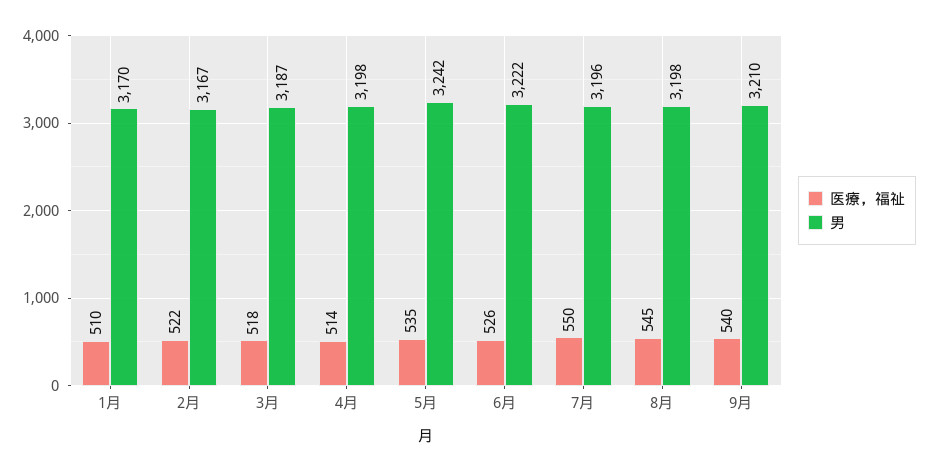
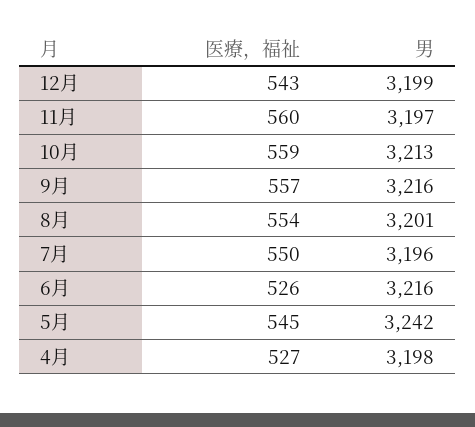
医療，福祉, 1月: 510 -> none
男, 1月: 3170 -> none
医療，福祉, 2月: 522 -> none
男, 2月: 3167 -> none
医療，福祉, 3月: 518 -> none
男, 3月: 3187 -> none
医療，福祉, 4月: 514 -> 527
医療，福祉, 5月: 535 -> 545
男, 6月: 3222 -> 3216
医療，福祉, 8月: 545 -> 554
男, 8月: 3198 -> 3201
医療，福祉, 9月: 540 -> 557
男, 9月: 3210 -> 3216
医療，福祉, 12月: none -> 543
男, 12月: none -> 3199
医療，福祉, 11月: none -> 560
男, 11月: none -> 3197
医療，福祉, 10月: none -> 559
男, 10月: none -> 3213

